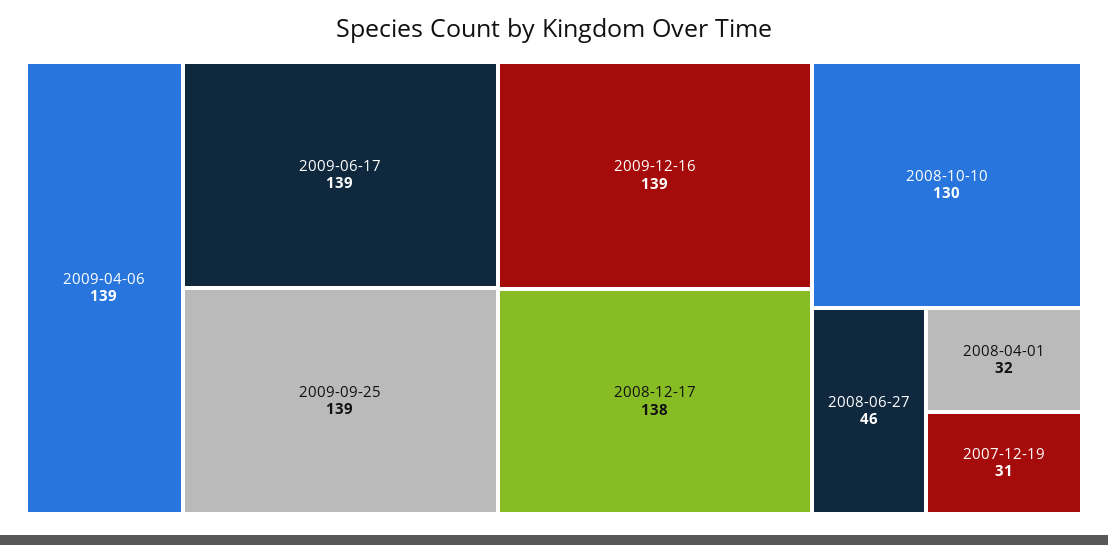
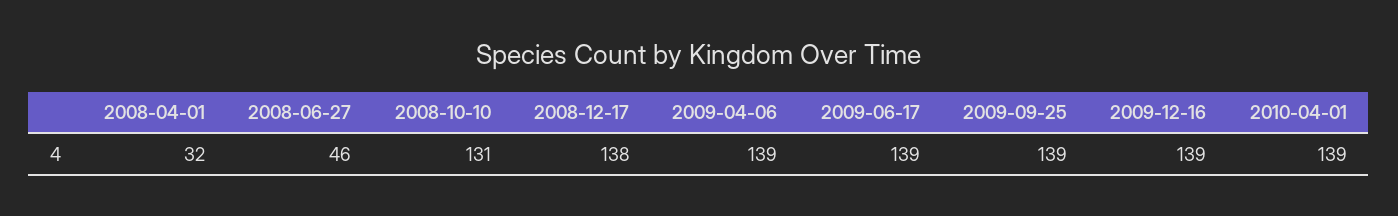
2008-10-10: 130 -> 131
2007-12-19: 31 -> none
2010-04-01: none -> 139

